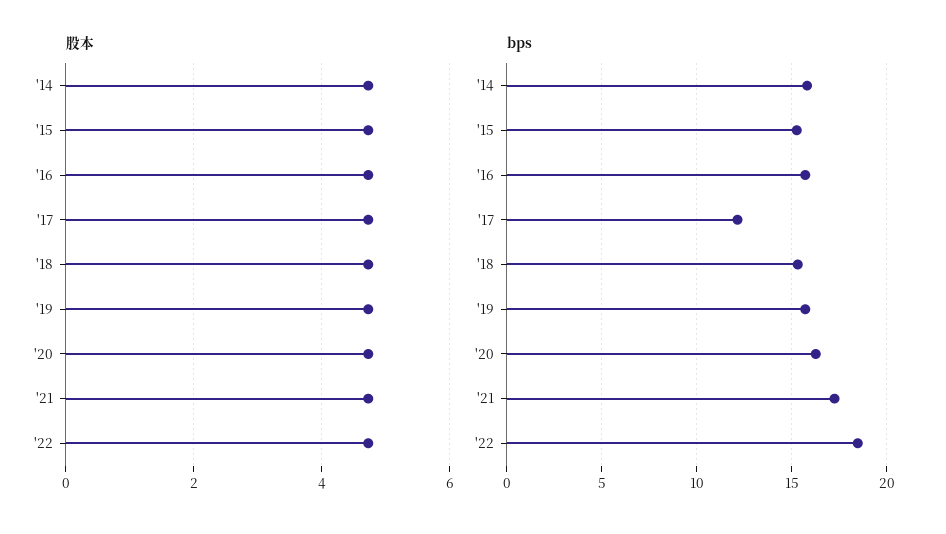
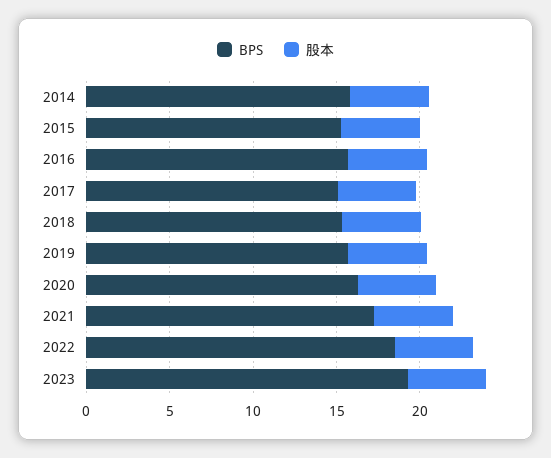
bps, '17: 12 -> 15
bps, 2023: none -> 19
股本, 2023: none -> 5

